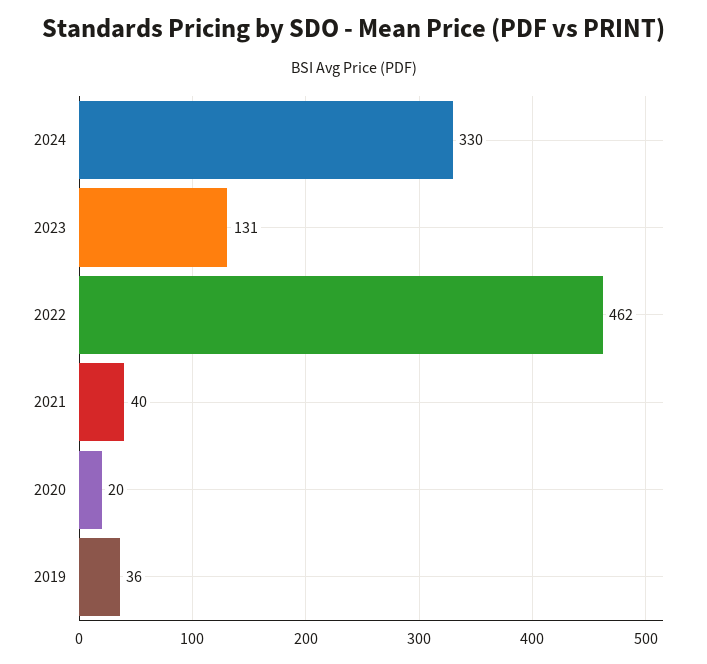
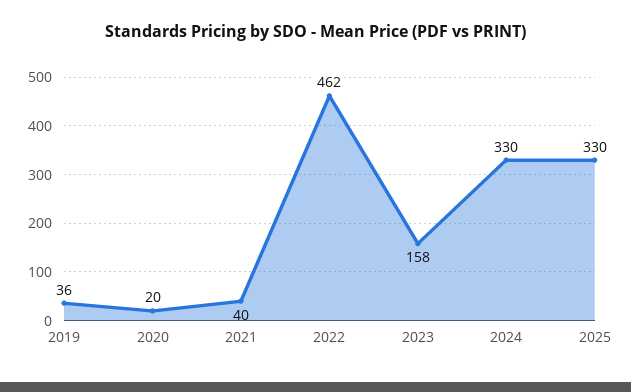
2023: 131 -> 158
2025: none -> 330

